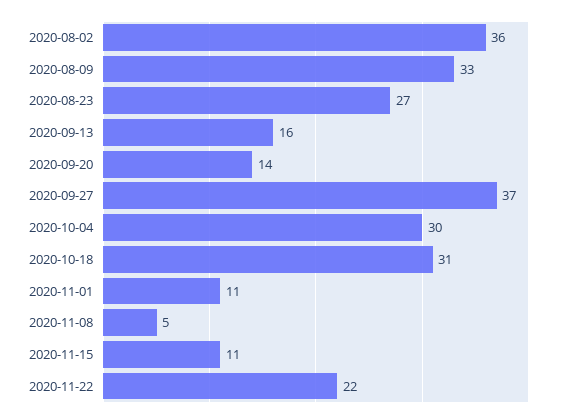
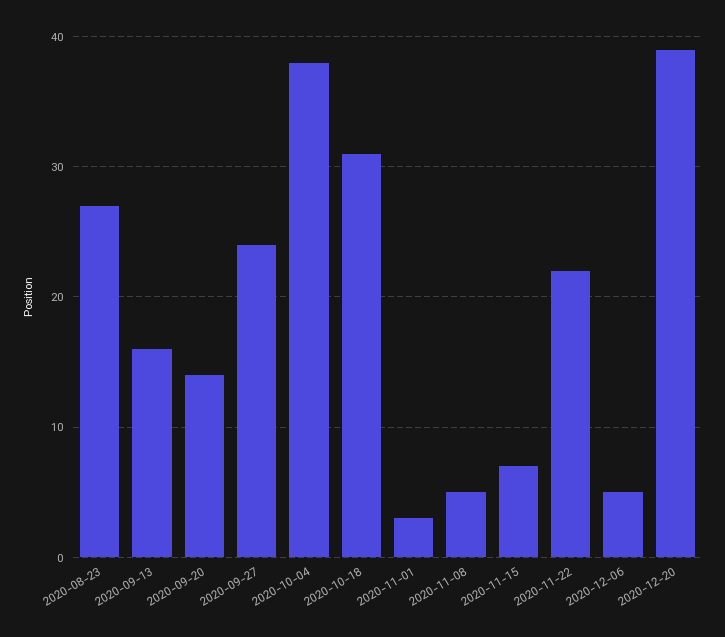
2020-08-02: 36 -> none
2020-08-09: 33 -> none
2020-09-27: 37 -> 24
2020-10-04: 30 -> 38
2020-11-01: 11 -> 3
2020-11-15: 11 -> 7
2020-12-06: none -> 5
2020-12-20: none -> 39

